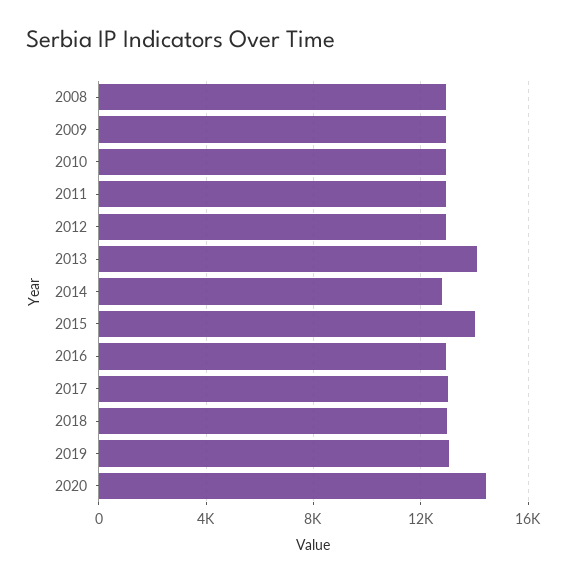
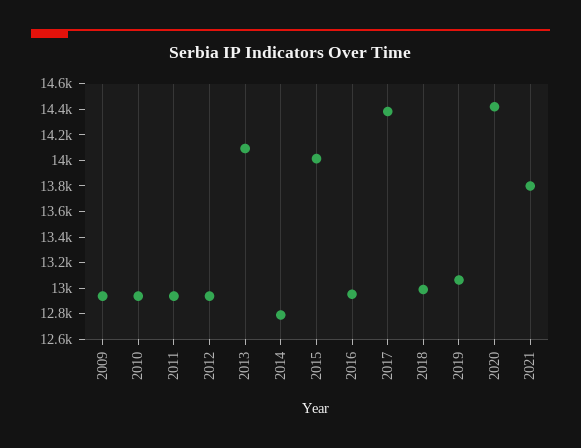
2008: 13000 -> none
2017: 13000 -> 14400
2021: none -> 13800

